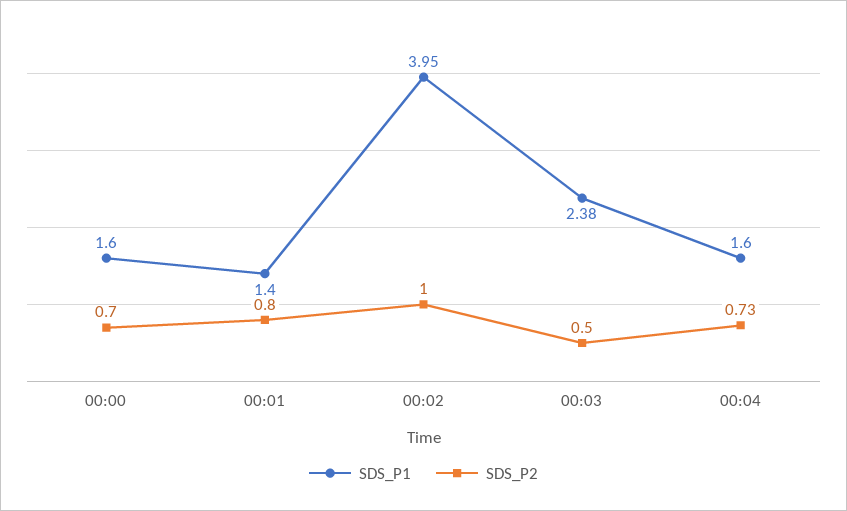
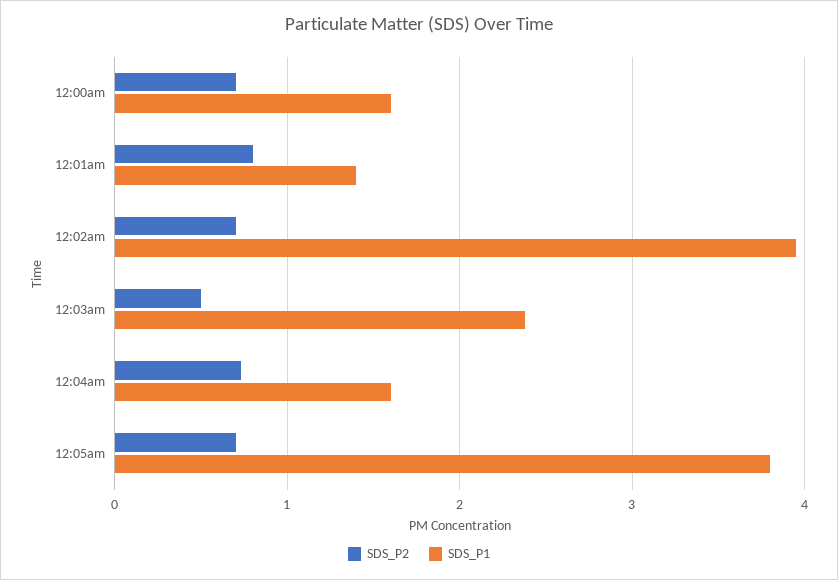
SDS_P2, 00:02: 1 -> 0.7
SDS_P2, 12:05am: none -> 0.7
SDS_P1, 12:05am: none -> 3.8

